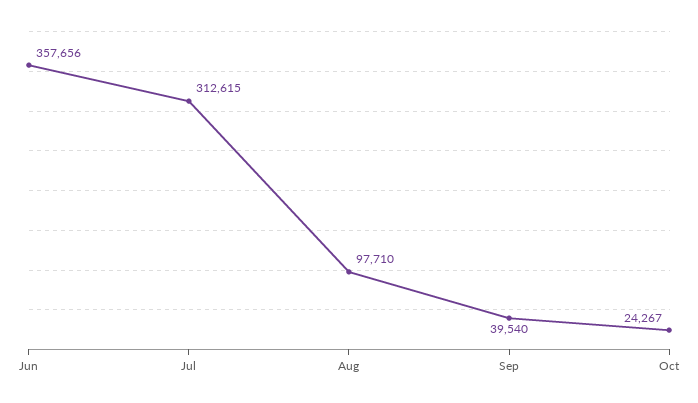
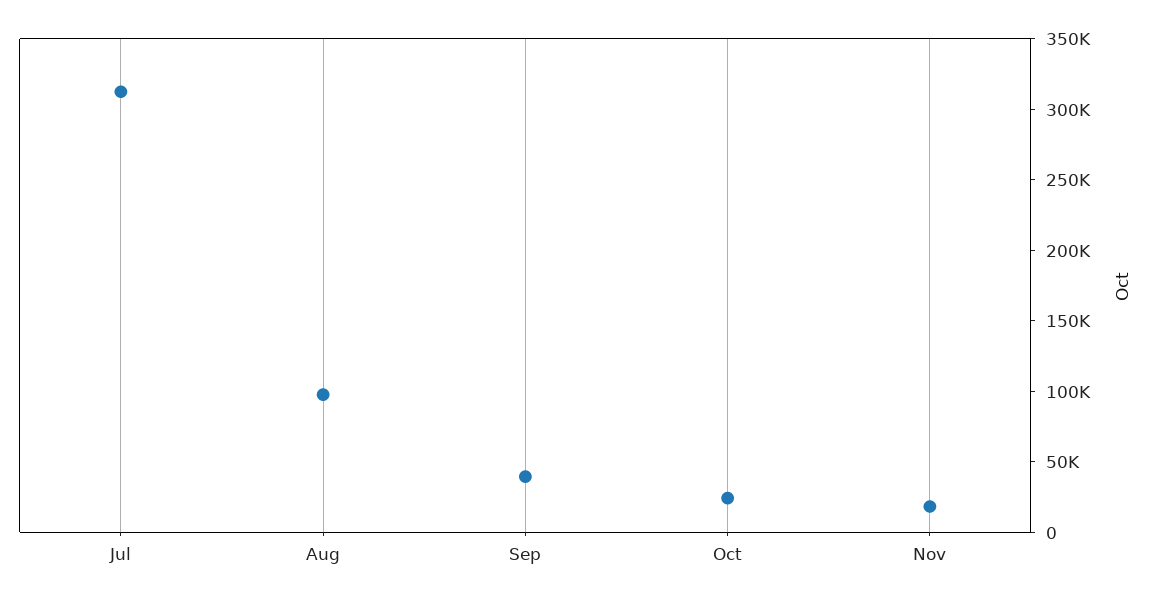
Jun: 357656 -> none
Nov: none -> 20000

